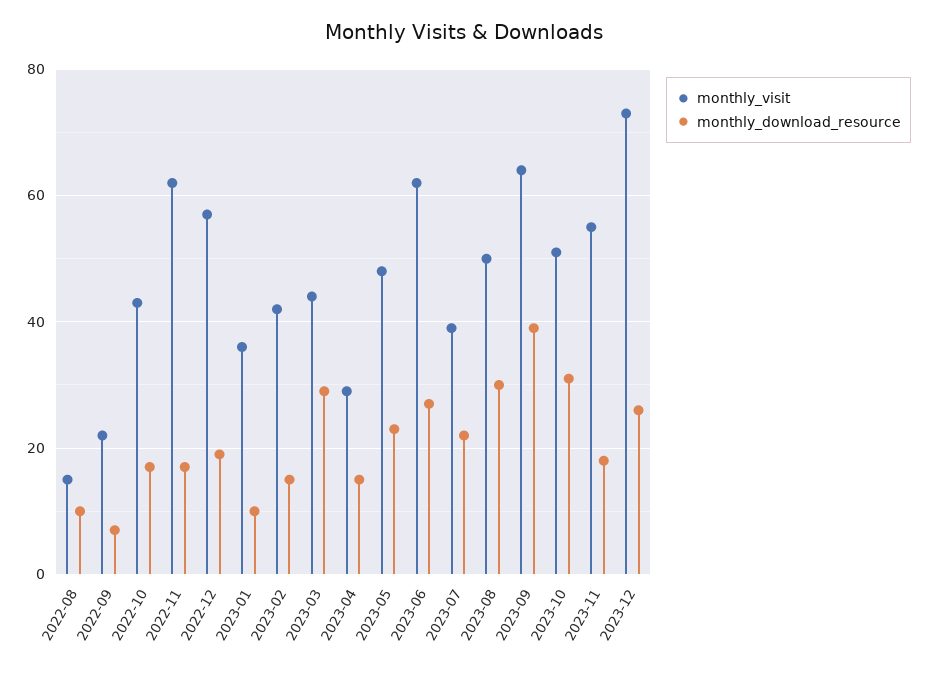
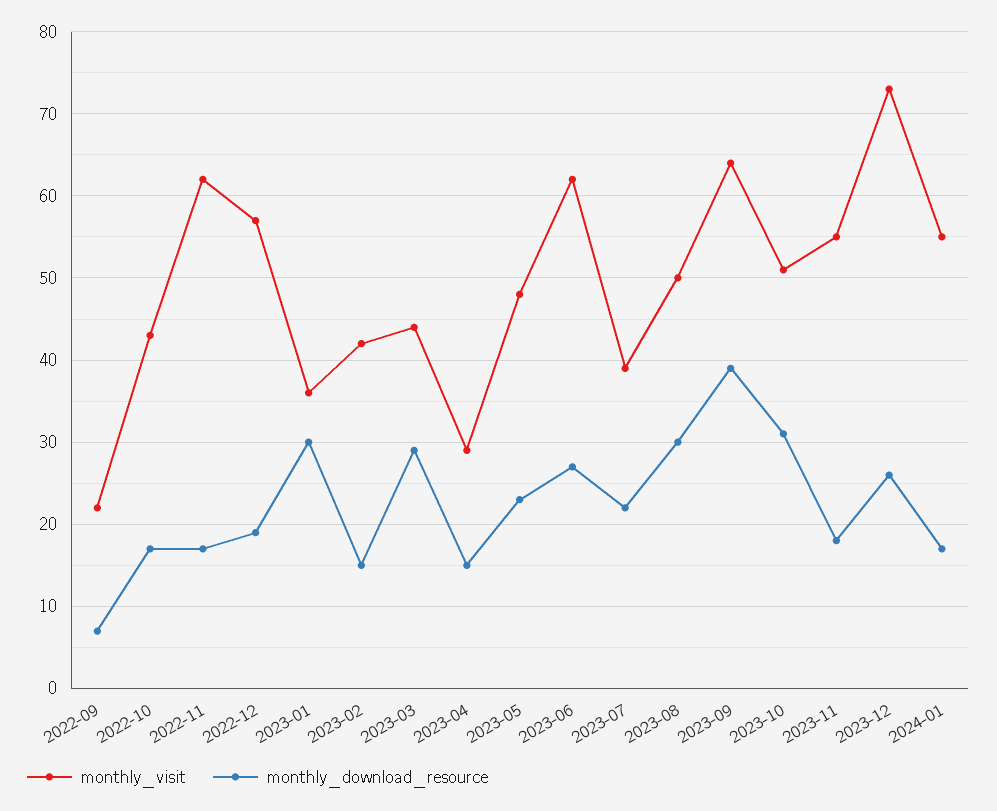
monthly_visit, 2022-08: 15 -> none
monthly_download_resource, 2022-08: 10 -> none
monthly_download_resource, 2023-01: 10 -> 30
monthly_visit, 2024-01: none -> 55
monthly_download_resource, 2024-01: none -> 17

